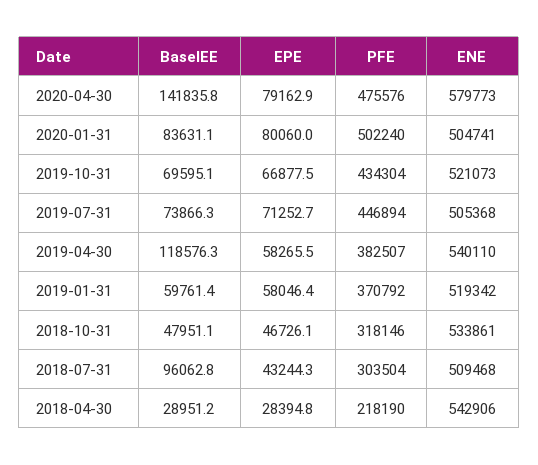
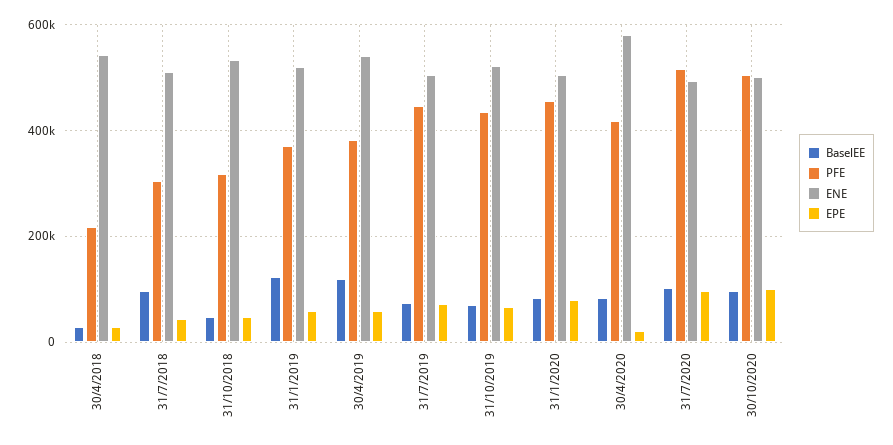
BaselEE, 2020-04-30: 141835.8 -> 80000
EPE, 2020-04-30: 79162.9 -> 20000
PFE, 2020-04-30: 475576 -> 420000
PFE, 2020-01-31: 502240 -> 460000
BaselEE, 2019-01-31: 59761.4 -> 120000
BaselEE, 31/7/2020: none -> 100000
PFE, 31/7/2020: none -> 520000
ENE, 31/7/2020: none -> 500000
EPE, 31/7/2020: none -> 100000
BaselEE, 30/10/2020: none -> 100000
PFE, 30/10/2020: none -> 500000
ENE, 30/10/2020: none -> 500000
EPE, 30/10/2020: none -> 100000

